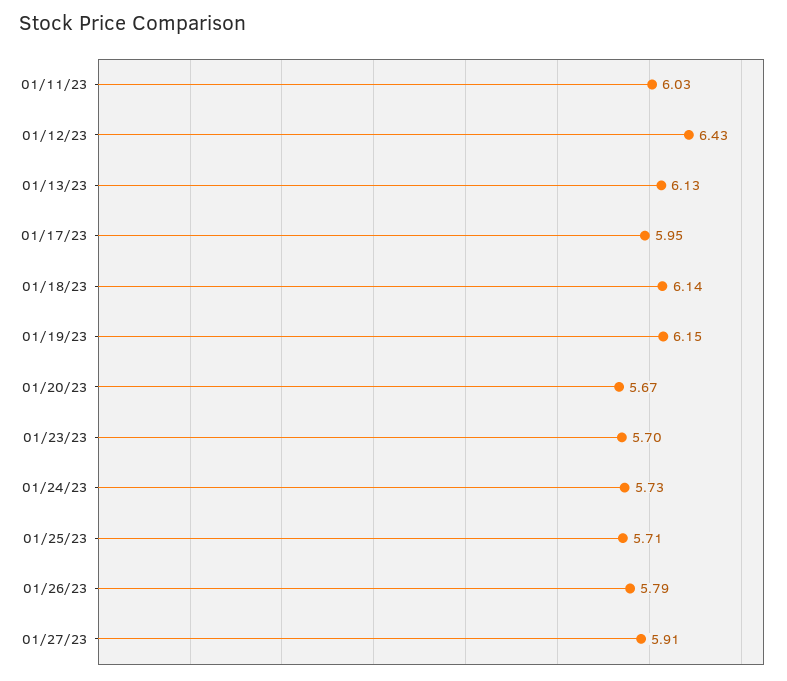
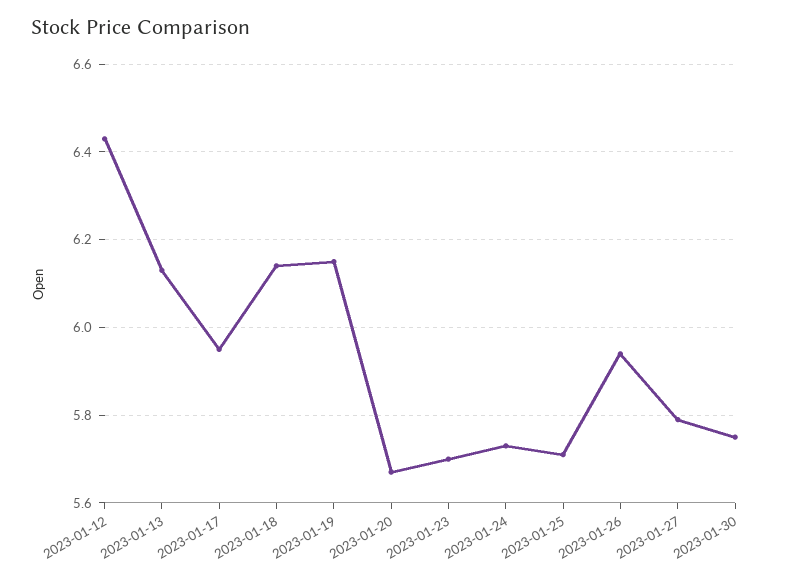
01/11/23: 6.03 -> none
01/26/23: 5.79 -> 5.95
01/27/23: 5.91 -> 5.8
2023-01-30: none -> 5.75

